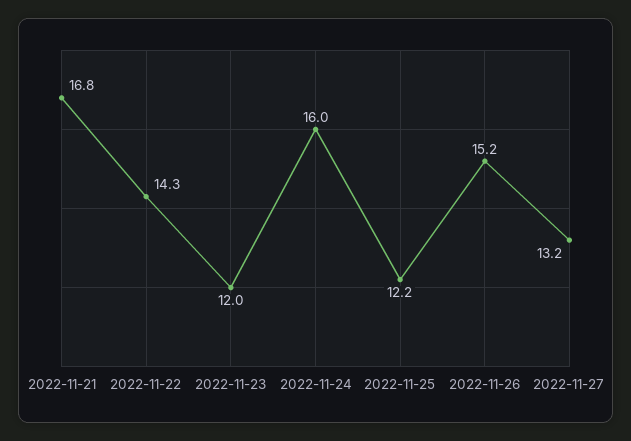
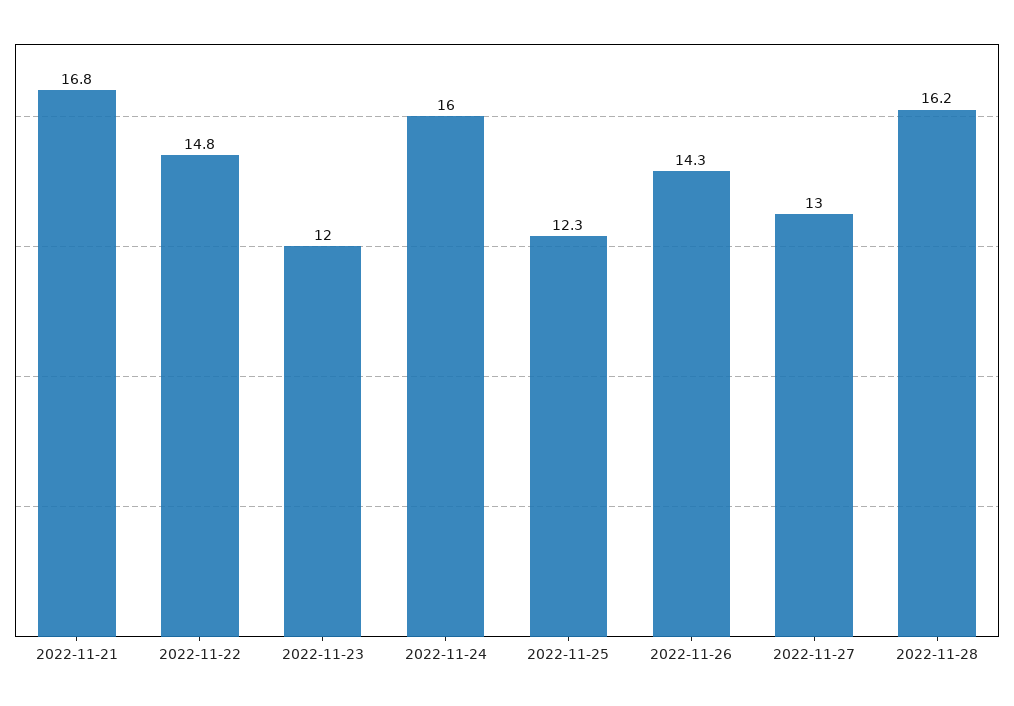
2022-11-22: 14.3 -> 14.8
2022-11-25: 12.2 -> 12.3
2022-11-26: 15.2 -> 14.3
2022-11-27: 13.2 -> 13
2022-11-28: none -> 16.2

